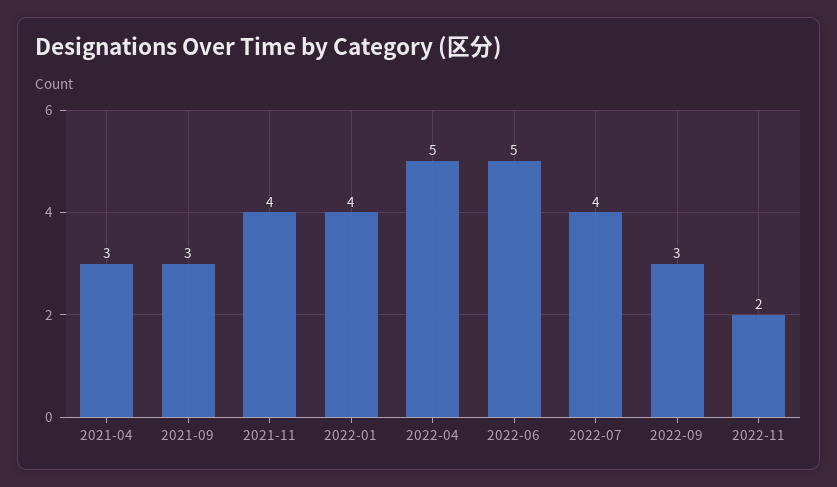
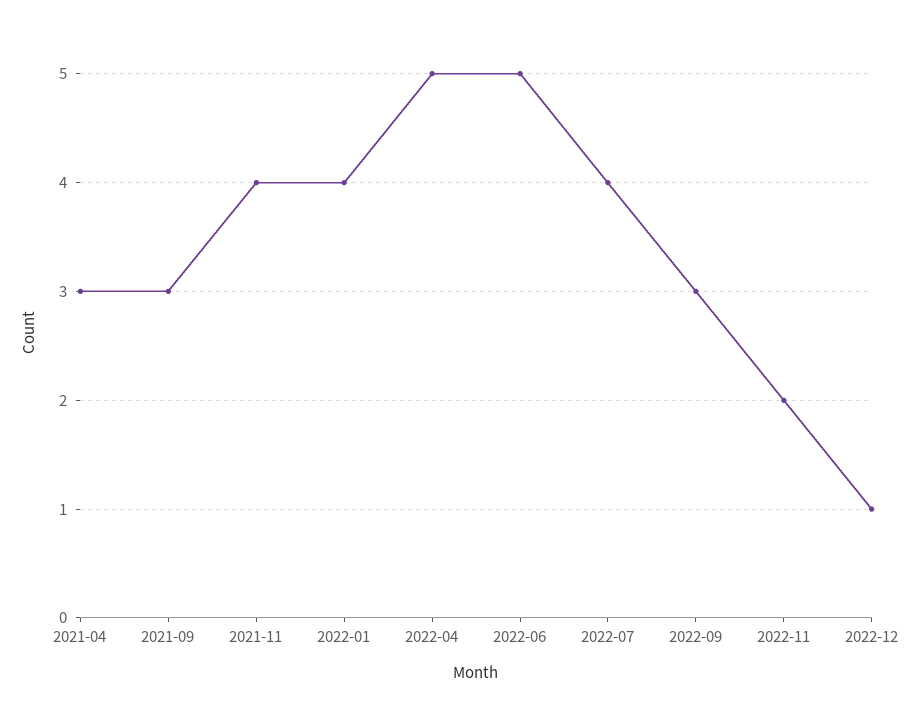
2022-12: none -> 1

